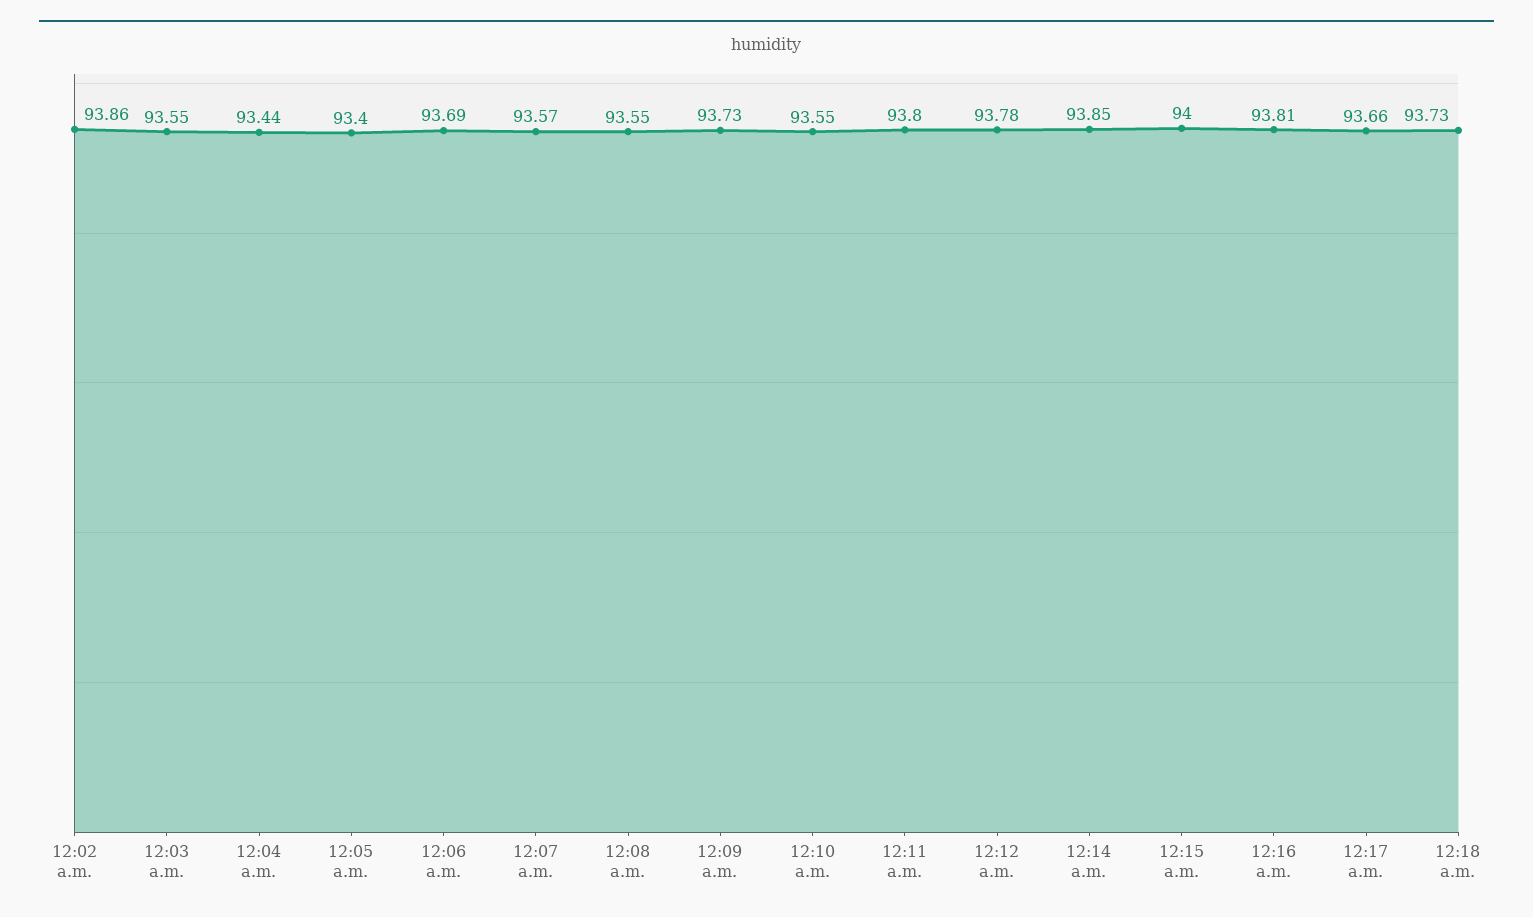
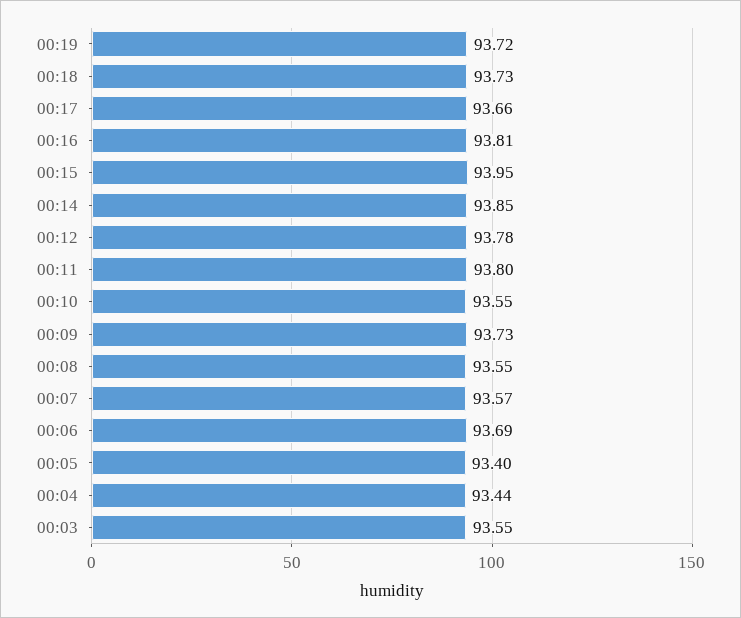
12:02 a.m.: 93.86 -> none
12:15 a.m.: 94 -> 93.95
00:19: none -> 93.72

